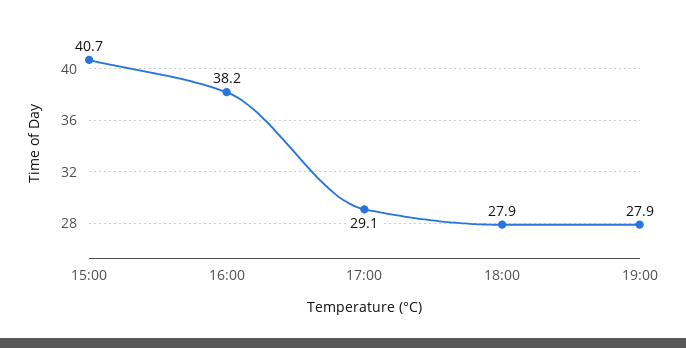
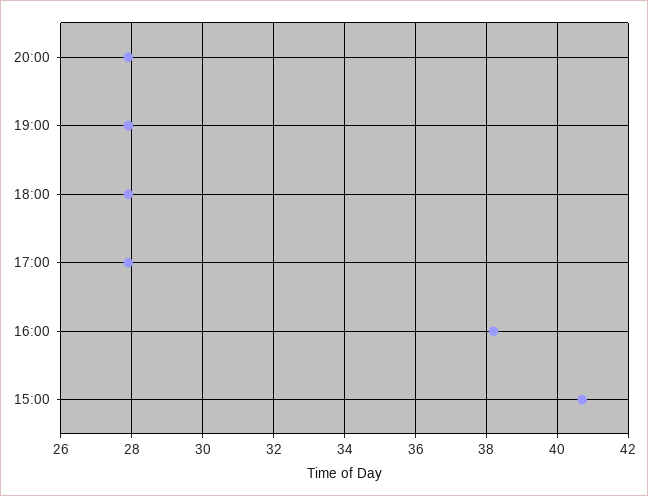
17:00: 29.1 -> 28
20:00: none -> 28

